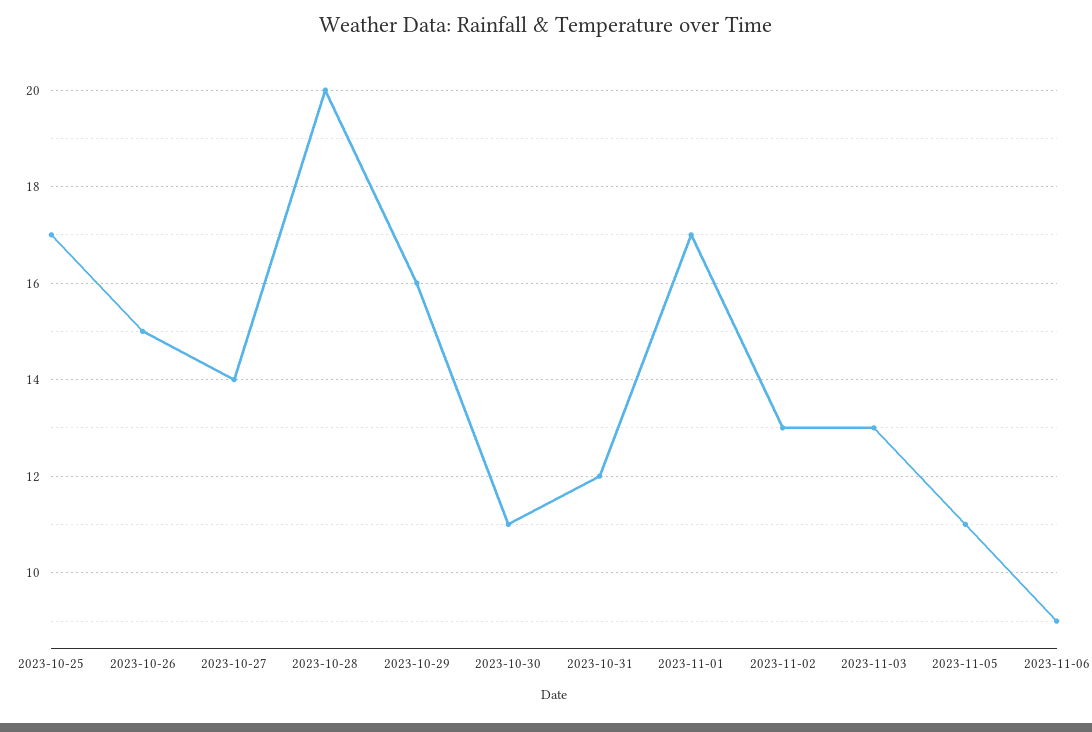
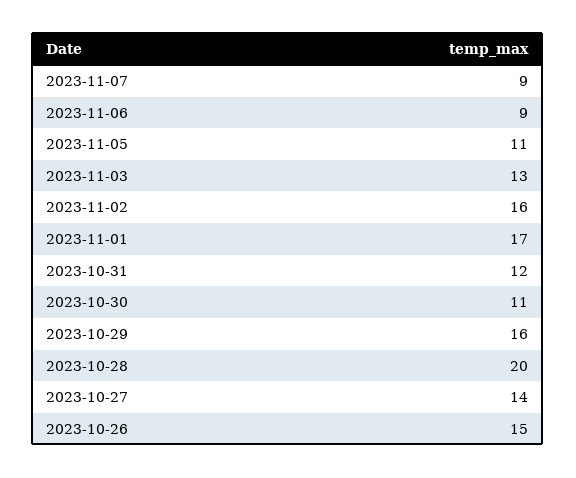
2023-10-25: 17 -> none
2023-11-02: 13 -> 16
2023-11-07: none -> 9

